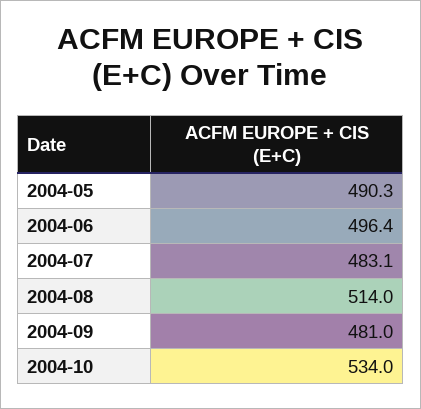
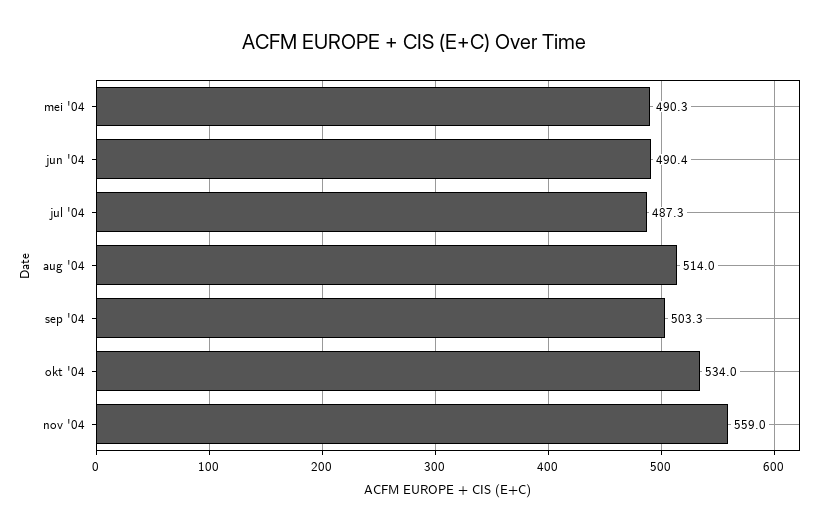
2004-06: 496.4 -> 490.4
2004-07: 483.1 -> 487.3
2004-09: 481 -> 503.3
nov '04: none -> 559

